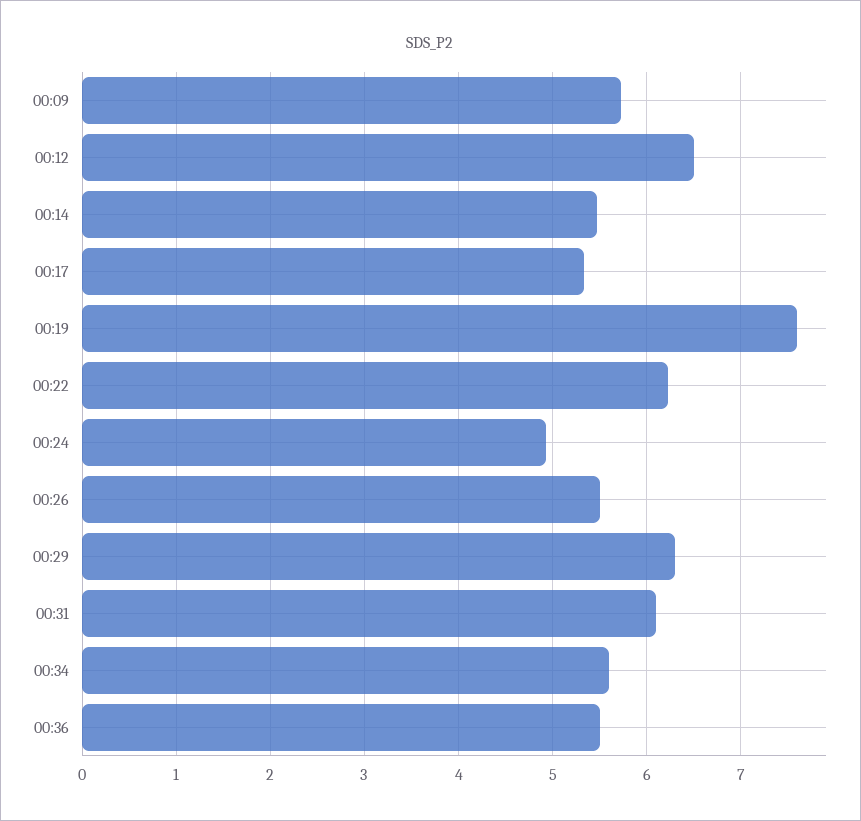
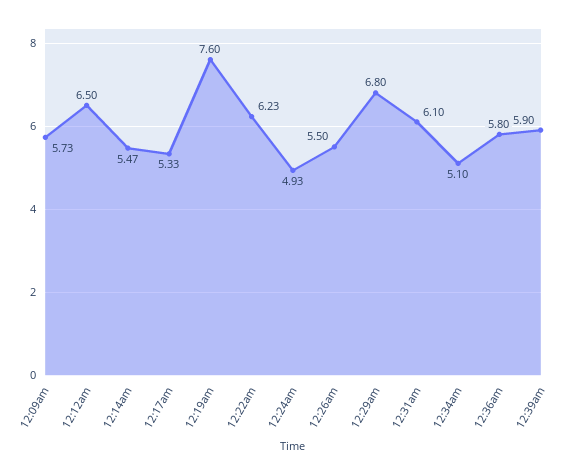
00:29: 6.3 -> 6.8
00:34: 5.6 -> 5.1
00:36: 5.5 -> 5.8
12:39am: none -> 5.9

